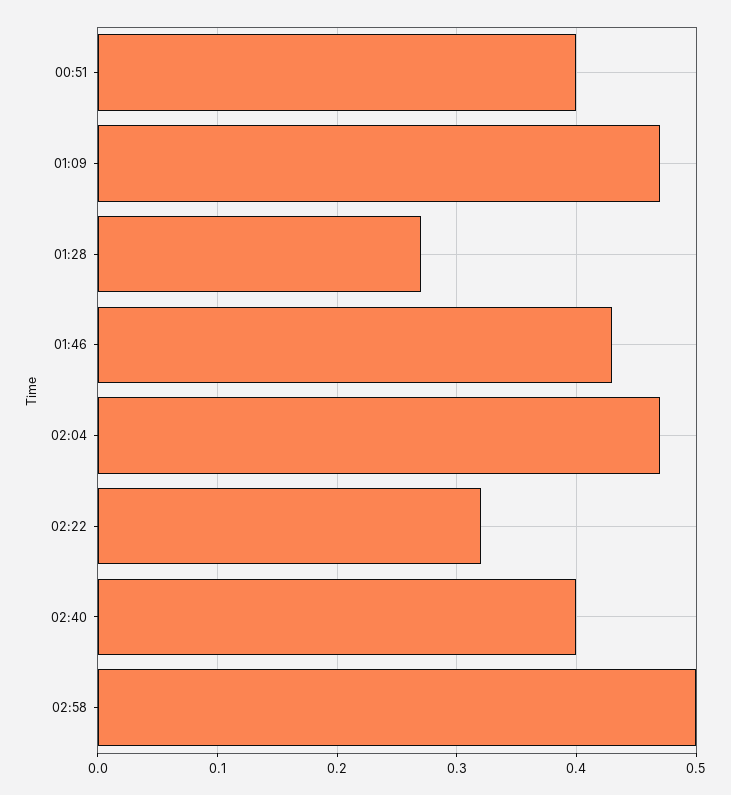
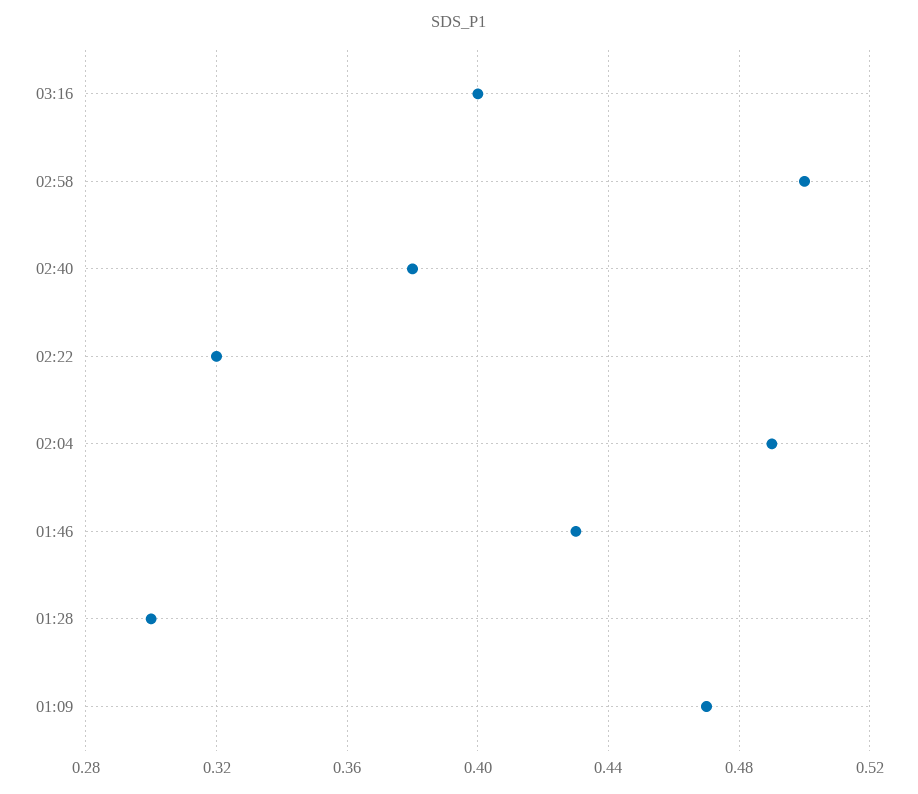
00:51: 0.4 -> none
01:28: 0.27 -> 0.3
02:04: 0.47 -> 0.49
02:40: 0.4 -> 0.38
03:16: none -> 0.4

